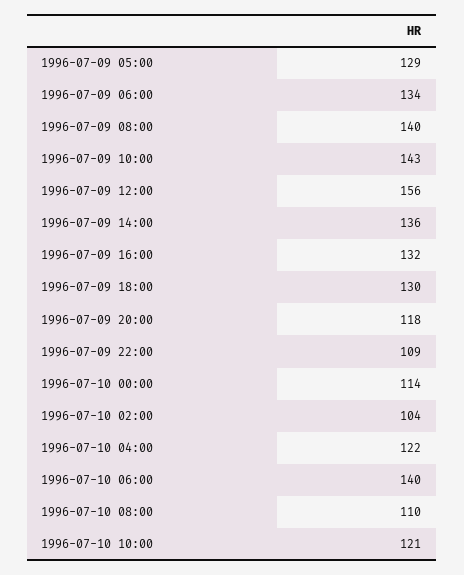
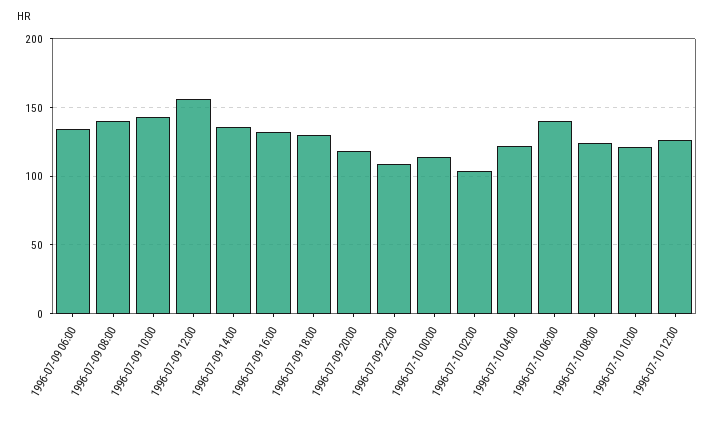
1996-07-09 05:00: 129 -> none
1996-07-10 08:00: 110 -> 125
1996-07-10 12:00: none -> 125

